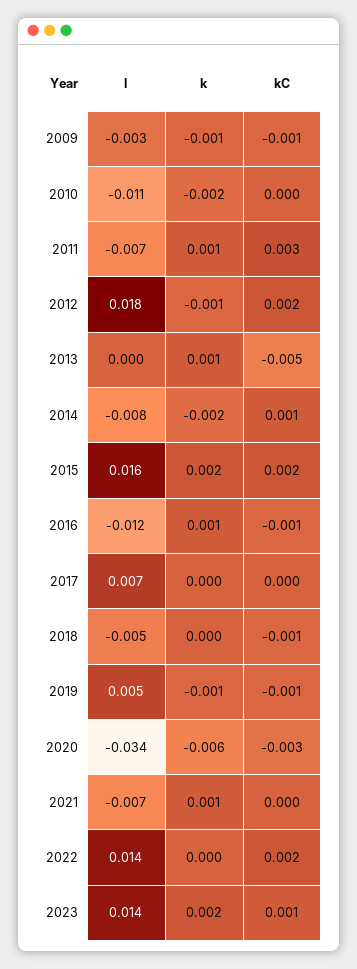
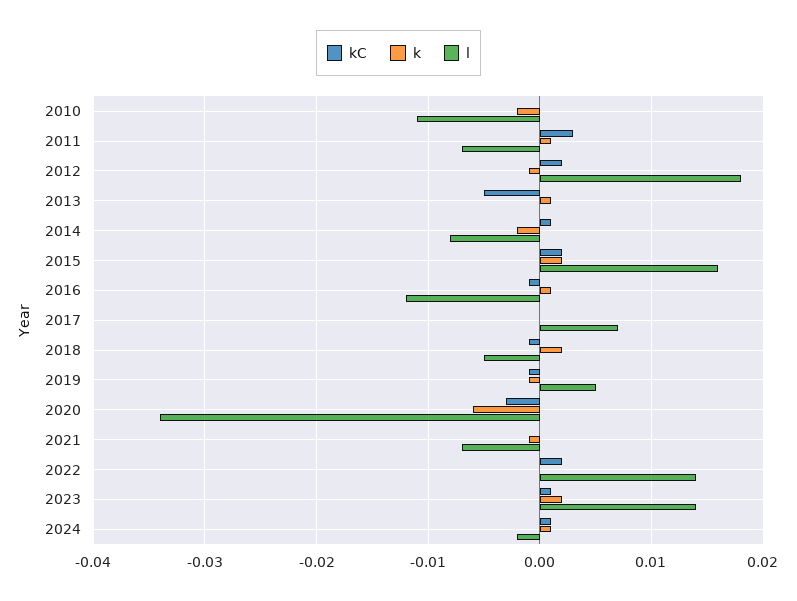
l, 2009: -0.003 -> none
k, 2009: -0.001 -> none
kC, 2009: -0.001 -> none
k, 2018: 0 -> 0.002
k, 2021: 0.001 -> -0.001
kC, 2024: none -> 0.001
k, 2024: none -> 0.001
l, 2024: none -> -0.002

